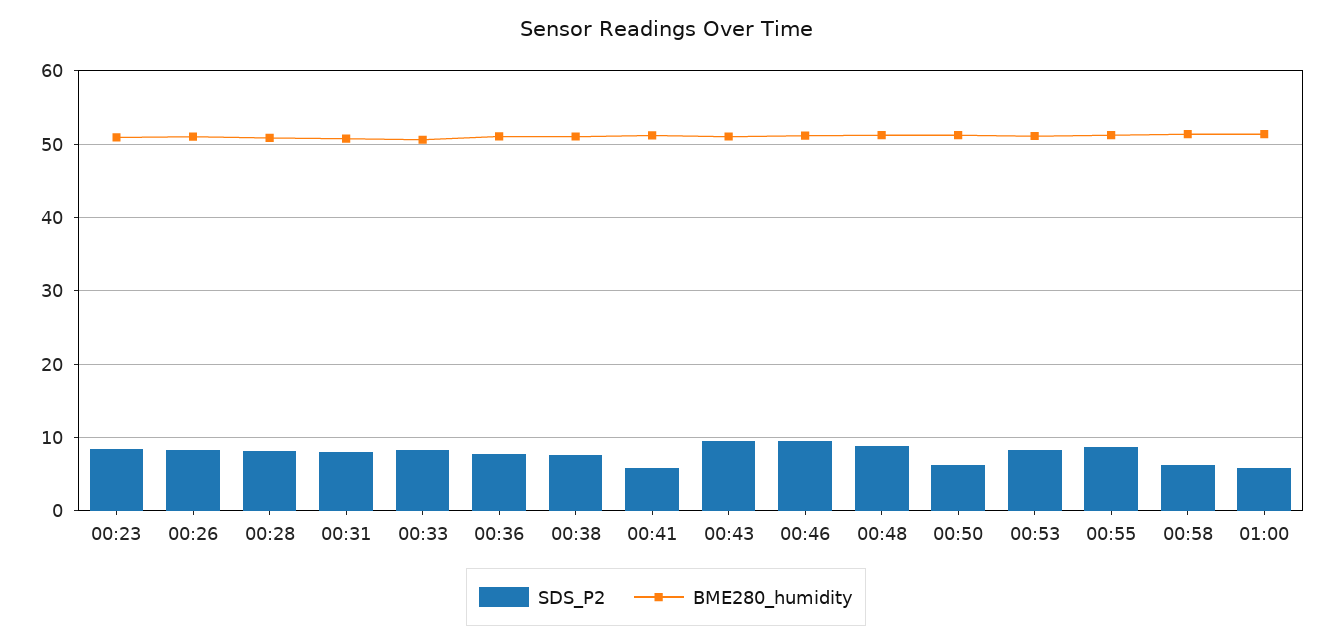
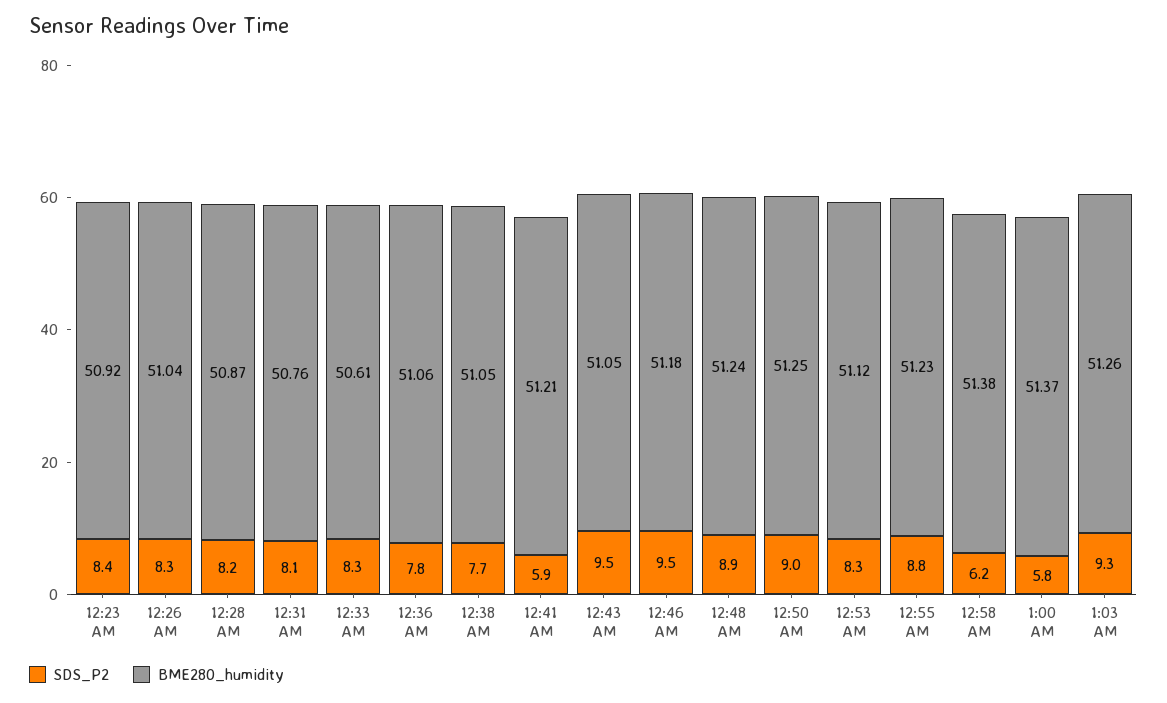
SDS_P2, 00:50: 6 -> 9
SDS_P2, 1:03 AM: none -> 9.3
BME280_humidity, 1:03 AM: none -> 51.26

